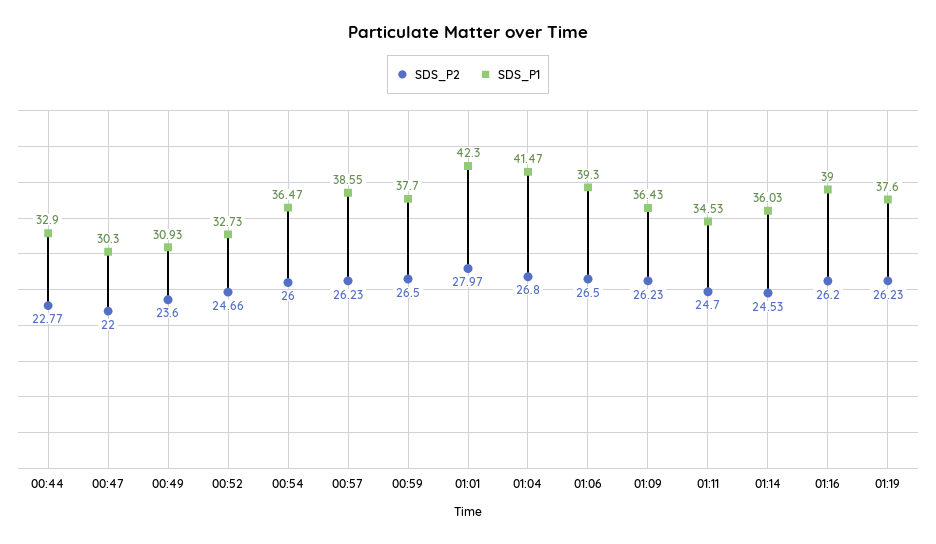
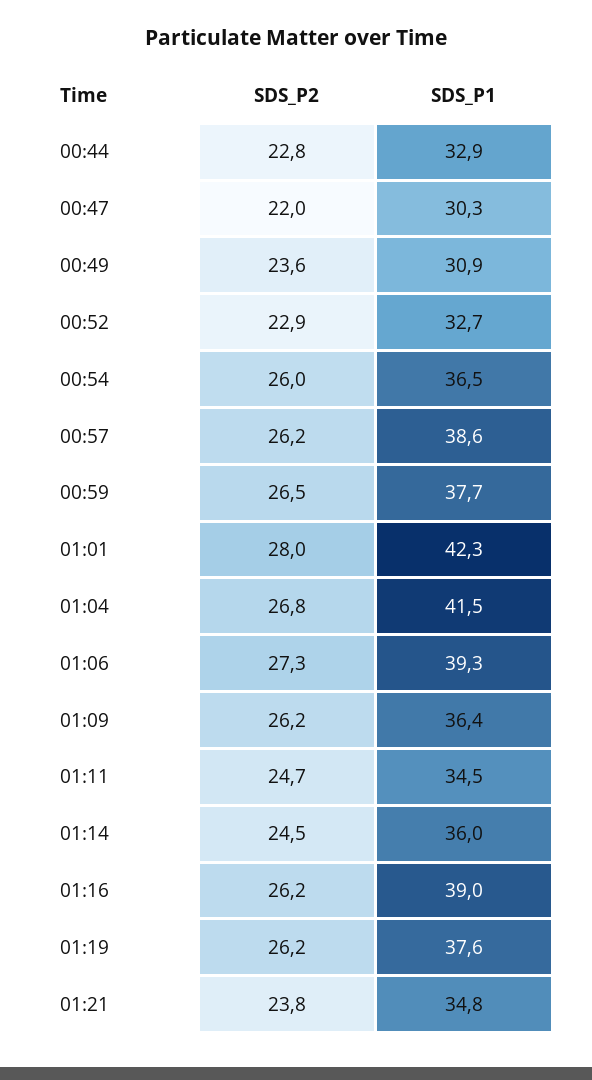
SDS_P2, 00:52: 24.66 -> 22.9
SDS_P2, 01:06: 26.5 -> 27.3
SDS_P2, 01:21: none -> 23.8
SDS_P1, 01:21: none -> 34.8

